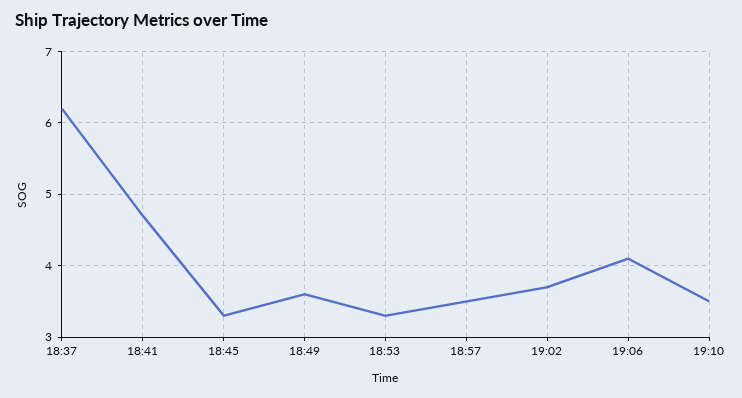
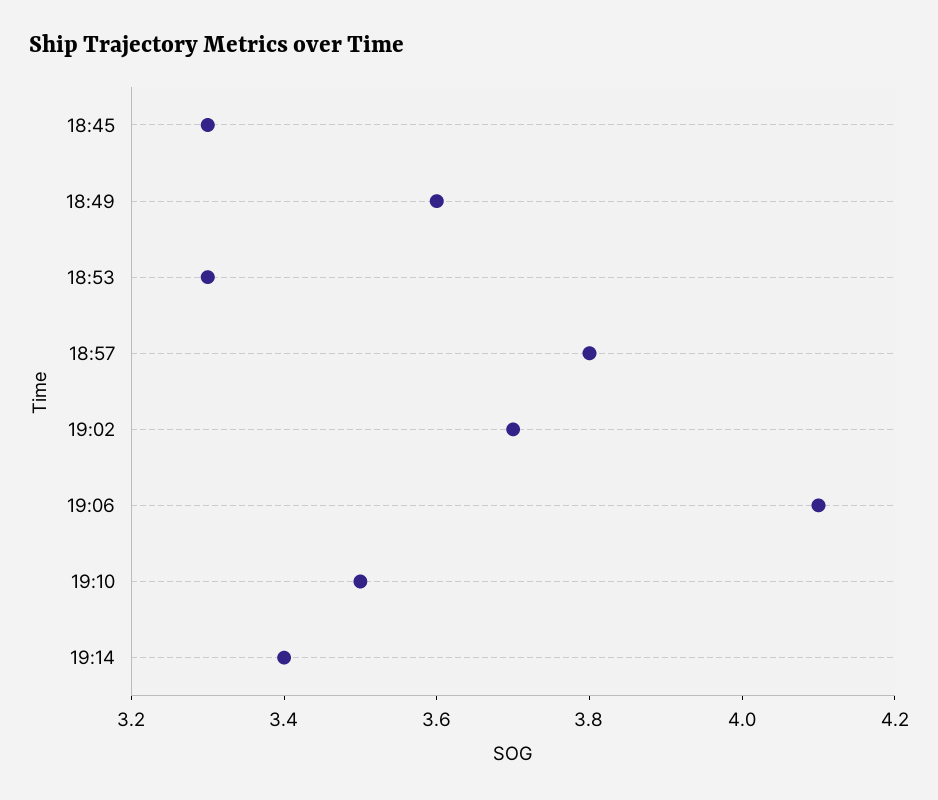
18:37: 6.2 -> none
18:41: 4.7 -> none
18:57: 3.5 -> 3.8
19:14: none -> 3.4

